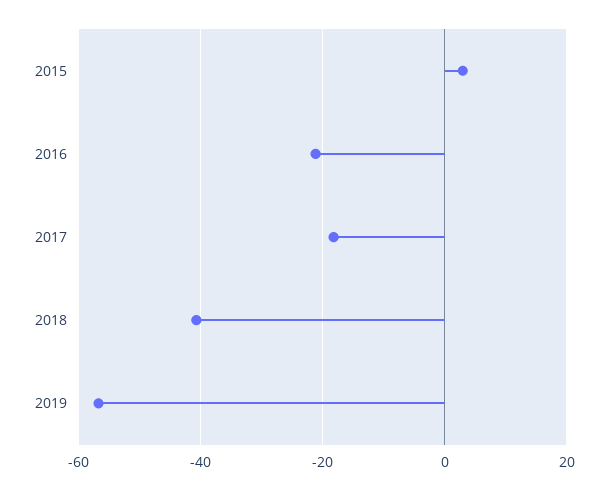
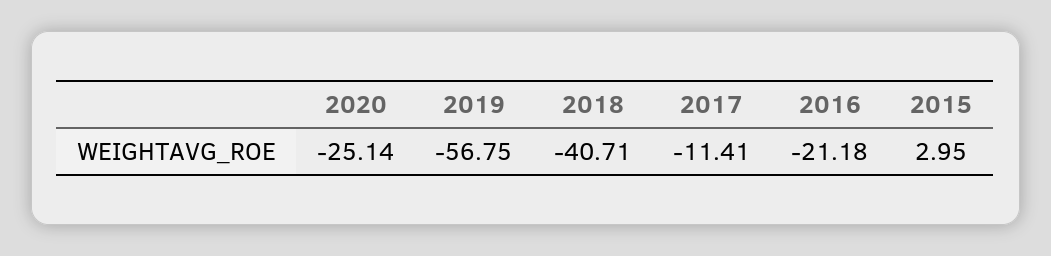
2017: -18 -> -11.41
2020: none -> -25.14

